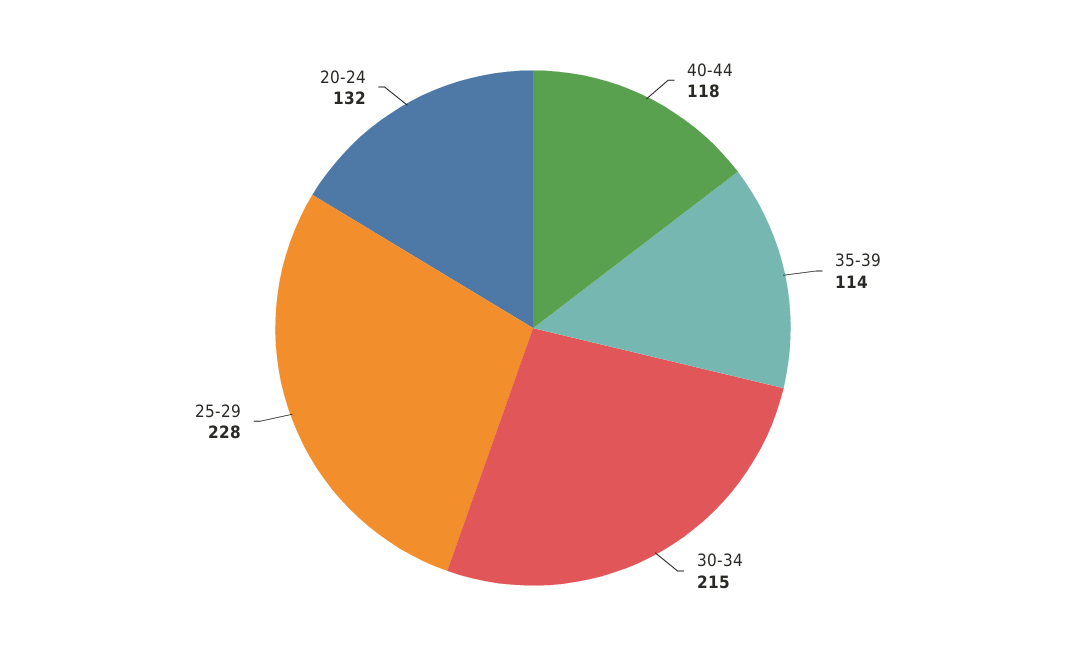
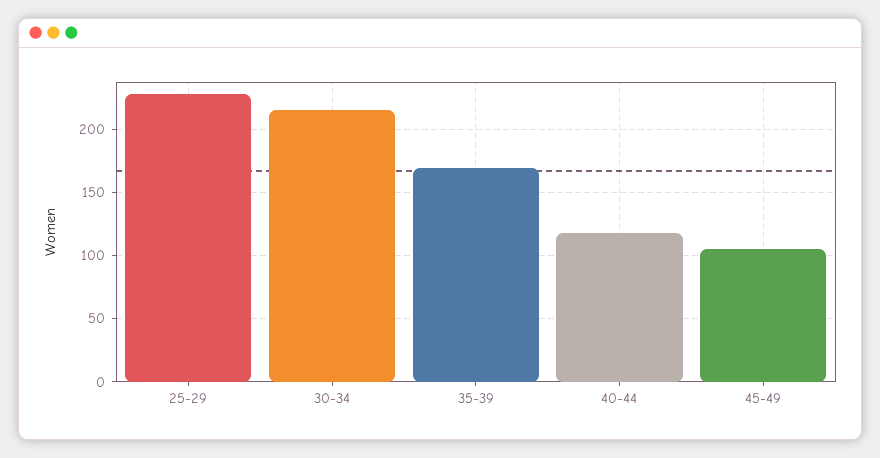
35-39: 114 -> 170
20-24: 132 -> none
45-49: none -> 105

